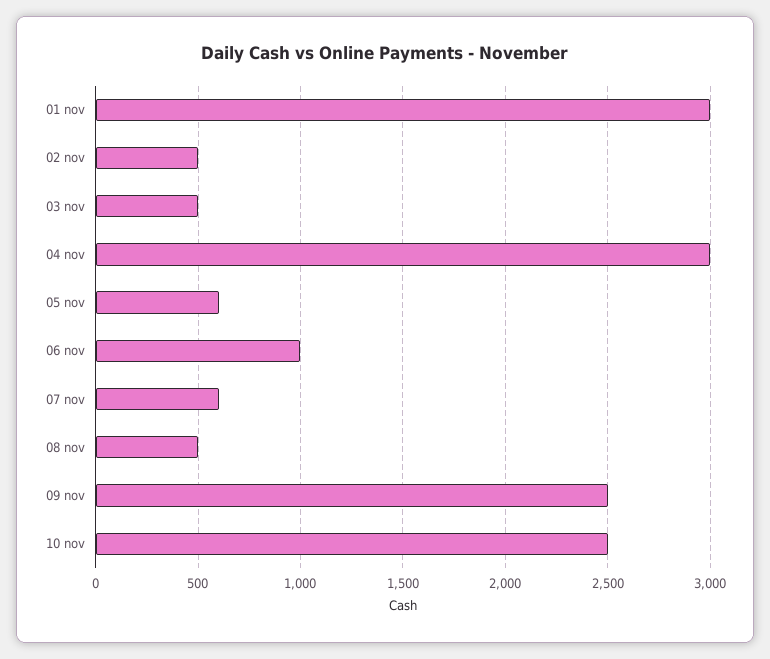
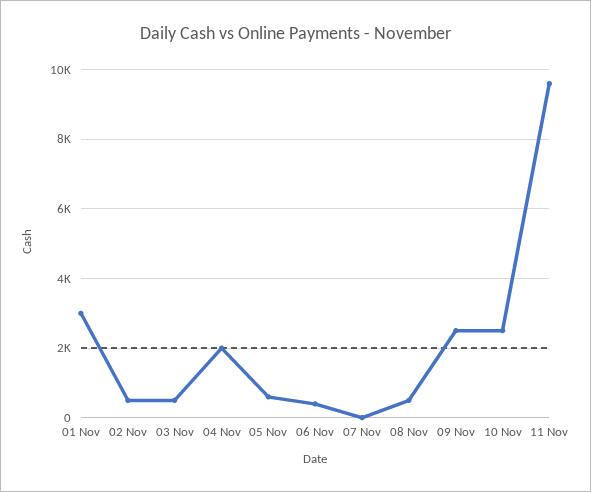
04 nov: 3000 -> 2000
06 nov: 1000 -> 400
07 nov: 600 -> 0
11 Nov: none -> 9600

